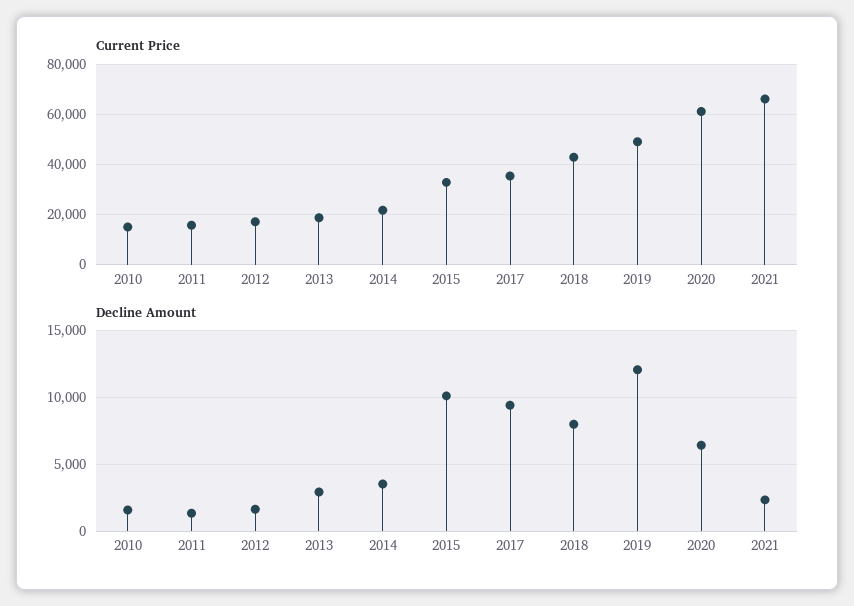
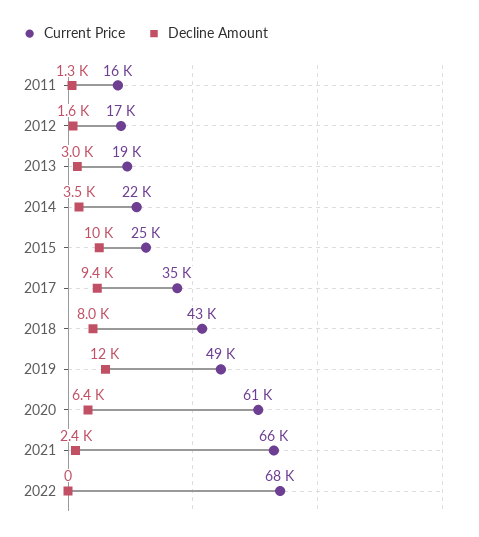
Current Price, 2010: 15000 -> none
Current Price, 2015: 32500 -> 25000
Decline Amount, 2010: 1500 -> none
Current Price, 2022: none -> 68000
Decline Amount, 2022: none -> 0

